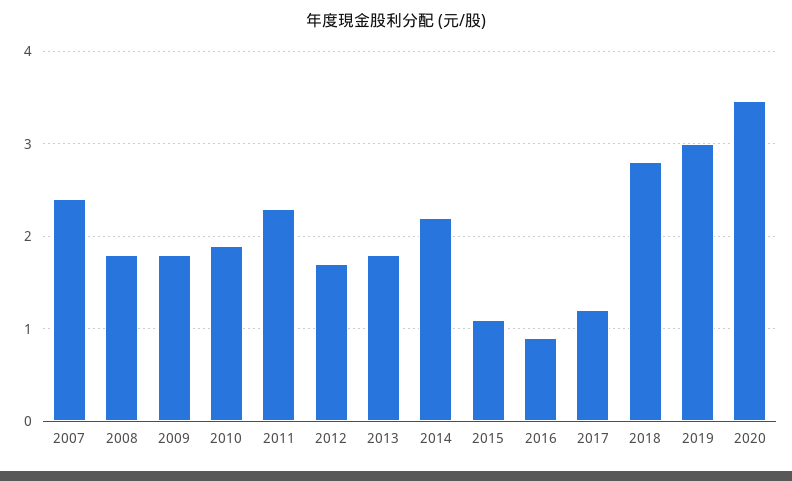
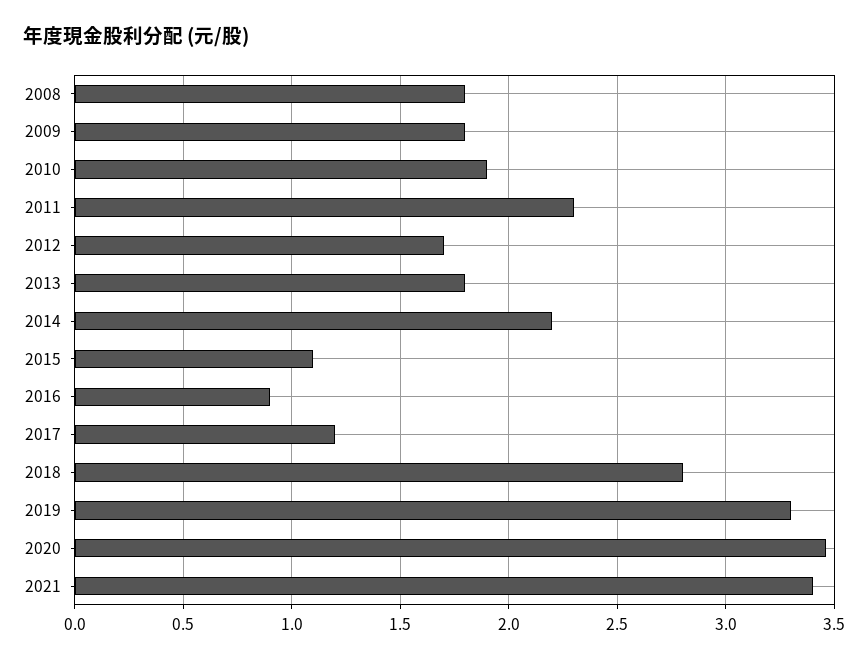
2007: 2.4 -> none
2019: 3 -> 3.3
2021: none -> 3.4

